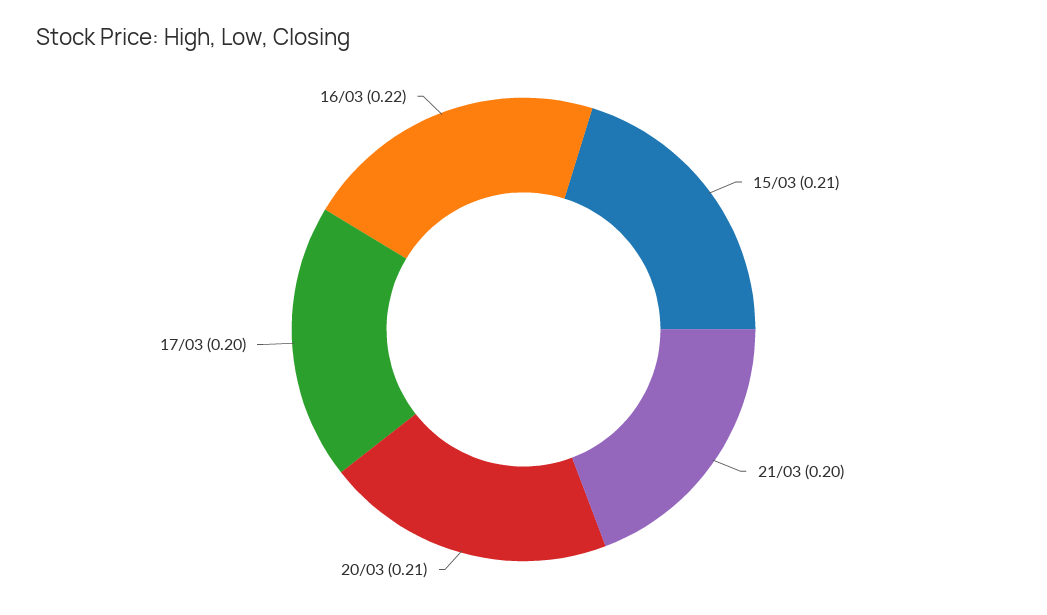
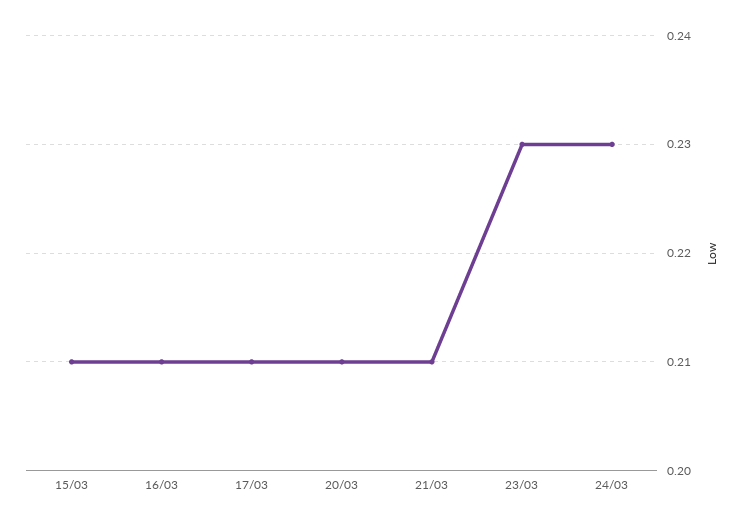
21/03: 0.2 -> 0.21
17/03: 0.2 -> 0.21
16/03: 0.22 -> 0.21
23/03: none -> 0.23
24/03: none -> 0.23

